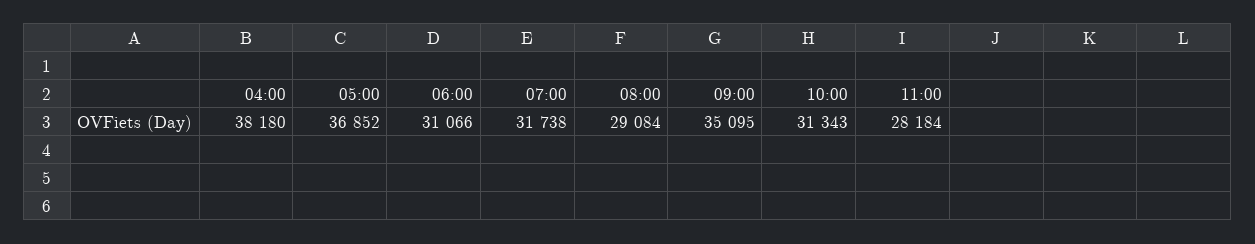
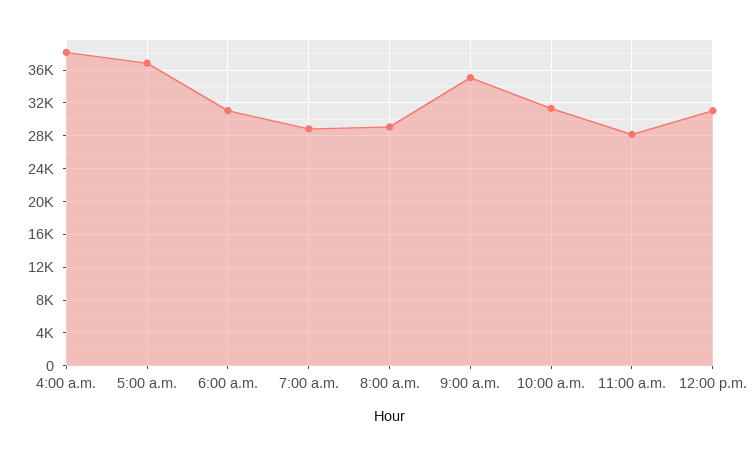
07:00: 31738 -> 29000
12:00 p.m.: none -> 31000

